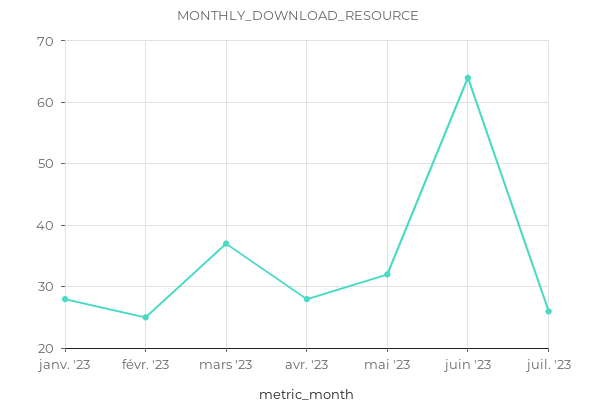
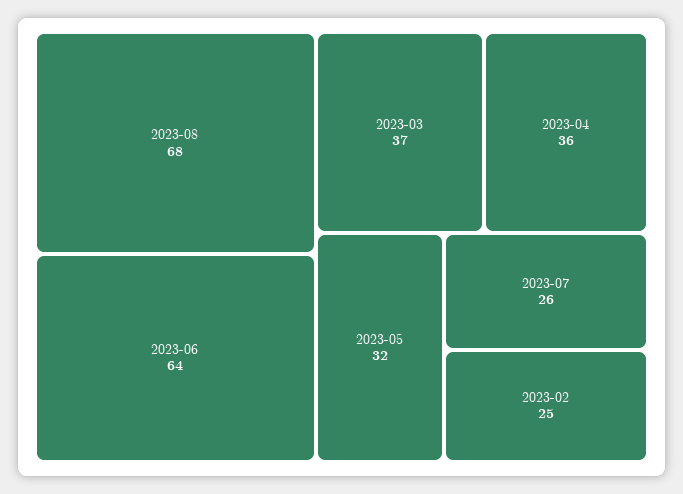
janv. '23: 28 -> none
avr. '23: 28 -> 36
2023-08: none -> 68

